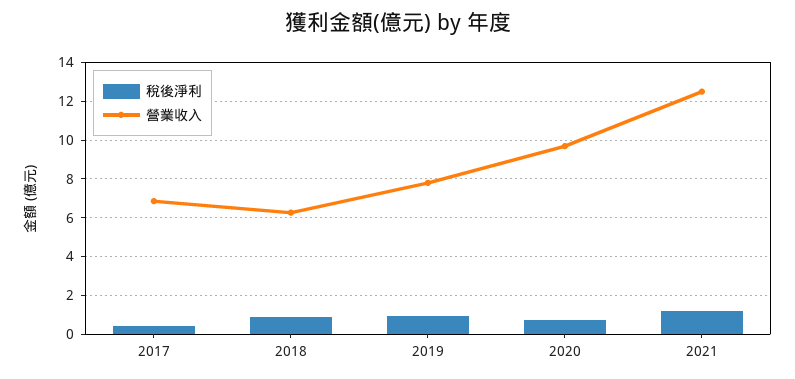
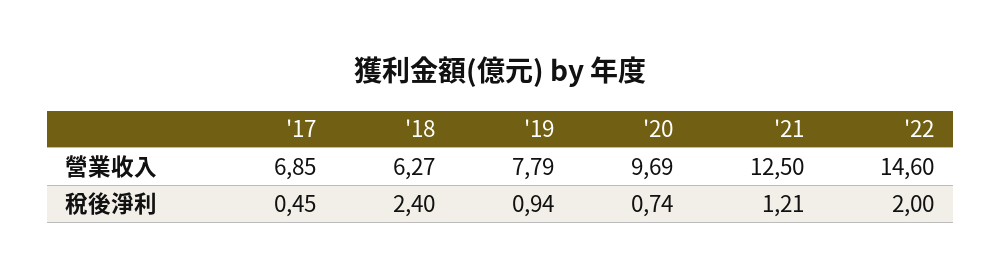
稅後淨利, 2018: 1 -> 2.4
營業收入, '22: none -> 14.6
稅後淨利, '22: none -> 2

